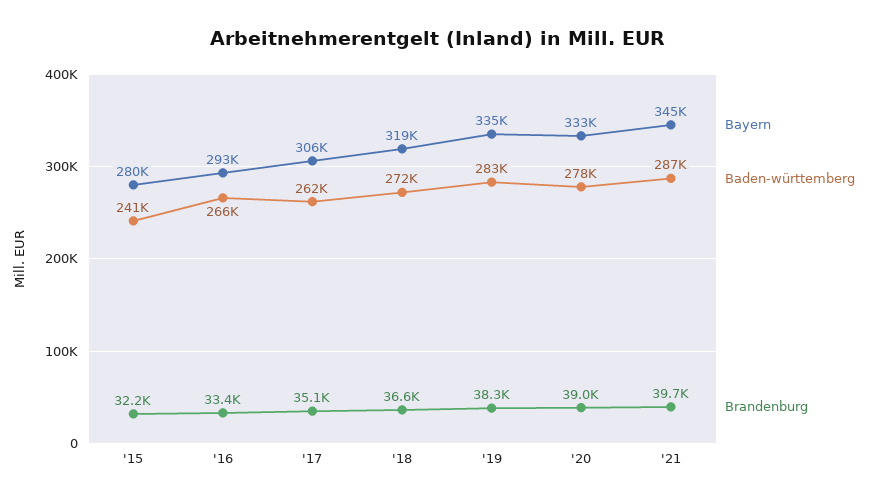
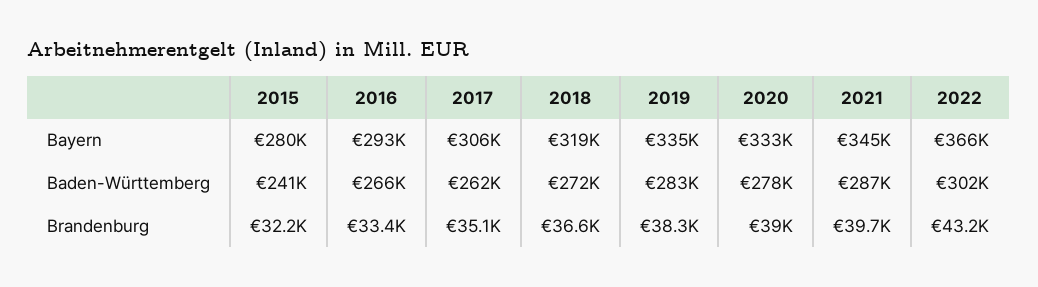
Bayern, 2022: none -> 366000
Baden-württemberg, 2022: none -> 302000
Brandenburg, 2022: none -> 43200

